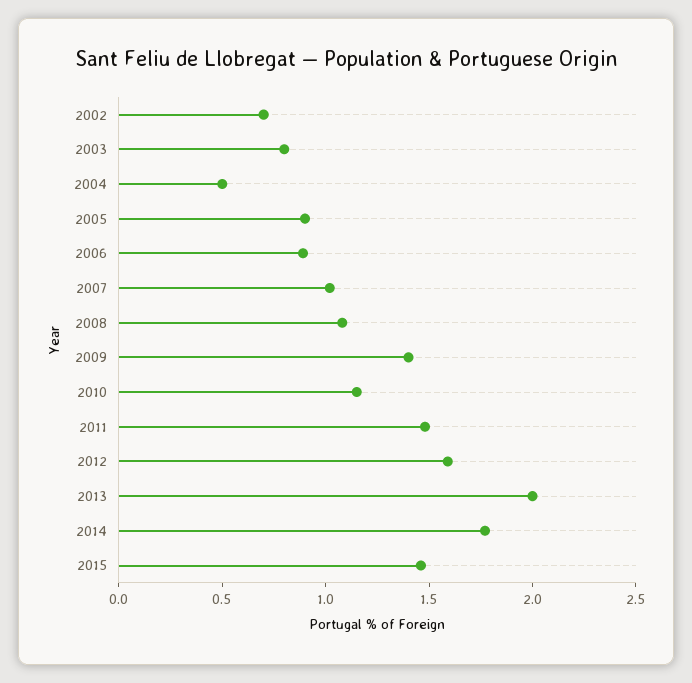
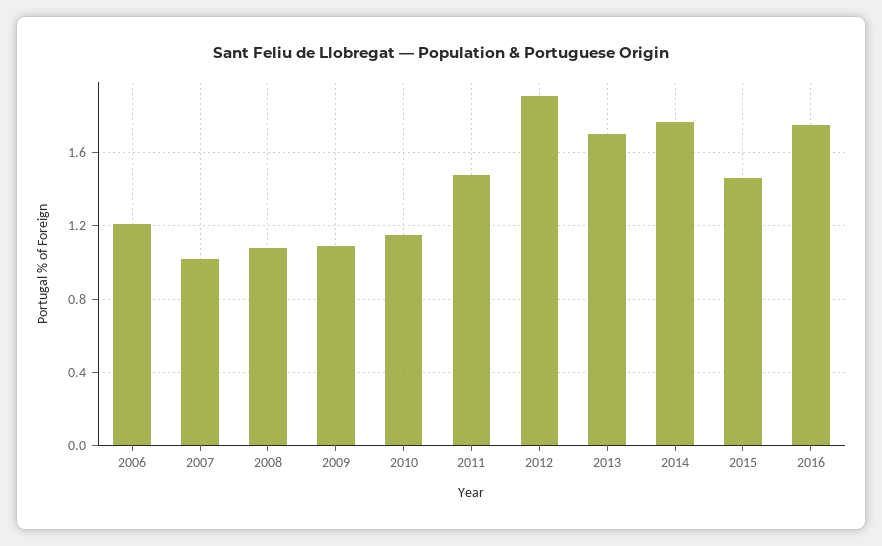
2002: 0.7 -> none
2003: 0.8 -> none
2004: 0.5 -> none
2005: 0.9 -> none
2006: 0.9 -> 1.2
2009: 1.4 -> 1.1
2012: 1.6 -> 1.9
2013: 2 -> 1.7
2016: none -> 1.75

